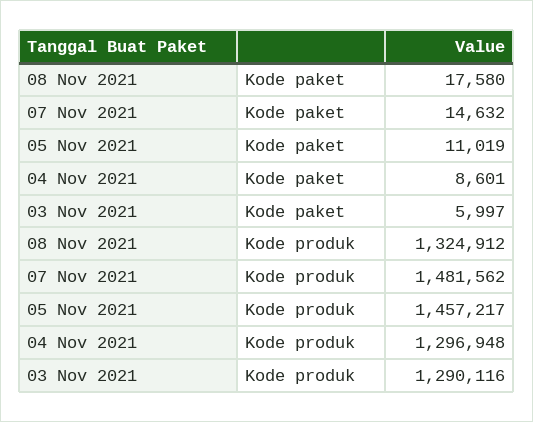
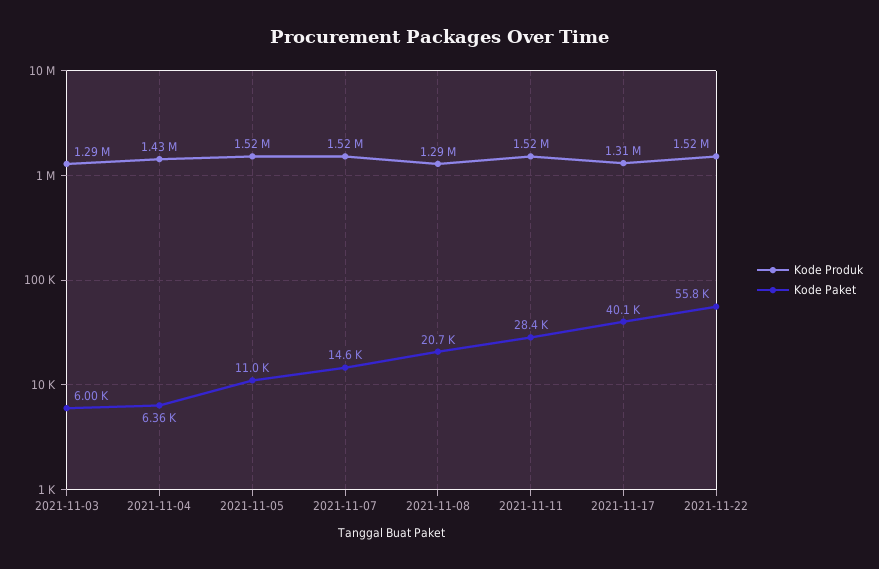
Kode paket, 08 Nov 2021: 17580 -> 20700
Kode paket, 04 Nov 2021: 8601 -> 6360
Kode produk, 08 Nov 2021: 1324912 -> 1290000
Kode produk, 07 Nov 2021: 1481562 -> 1520000
Kode produk, 05 Nov 2021: 1457217 -> 1520000
Kode produk, 04 Nov 2021: 1296948 -> 1430000
Kode produk, 2021-11-11: none -> 1520000
Kode paket, 2021-11-11: none -> 28400
Kode produk, 2021-11-17: none -> 1310000
Kode paket, 2021-11-17: none -> 40100
Kode produk, 2021-11-22: none -> 1520000
Kode paket, 2021-11-22: none -> 55800

